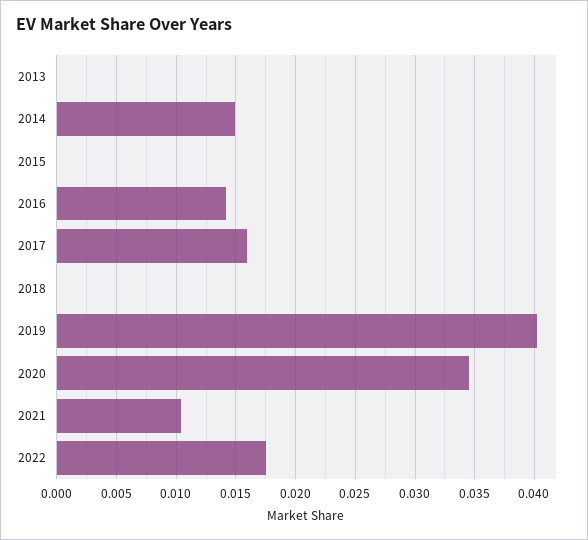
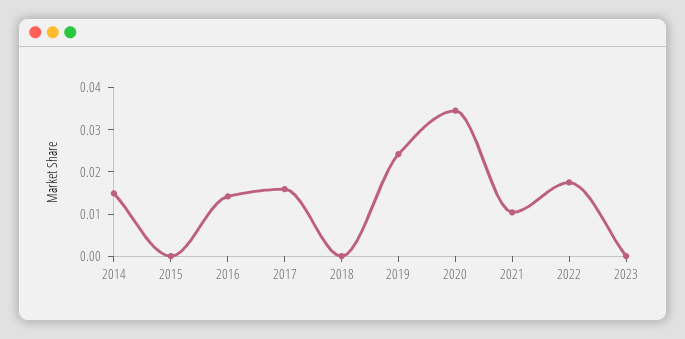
2013: 0 -> none
2019: 0.04 -> 0.024
2023: none -> 0

